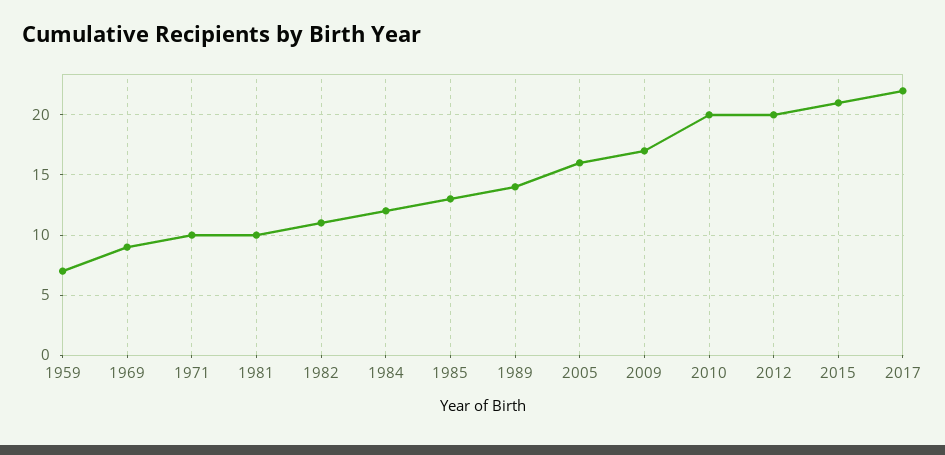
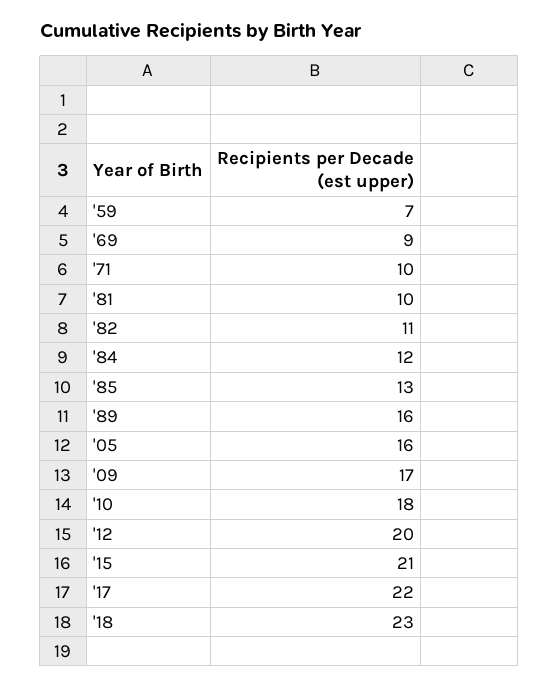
1989: 14 -> 16
2010: 20 -> 18
'18: none -> 23

